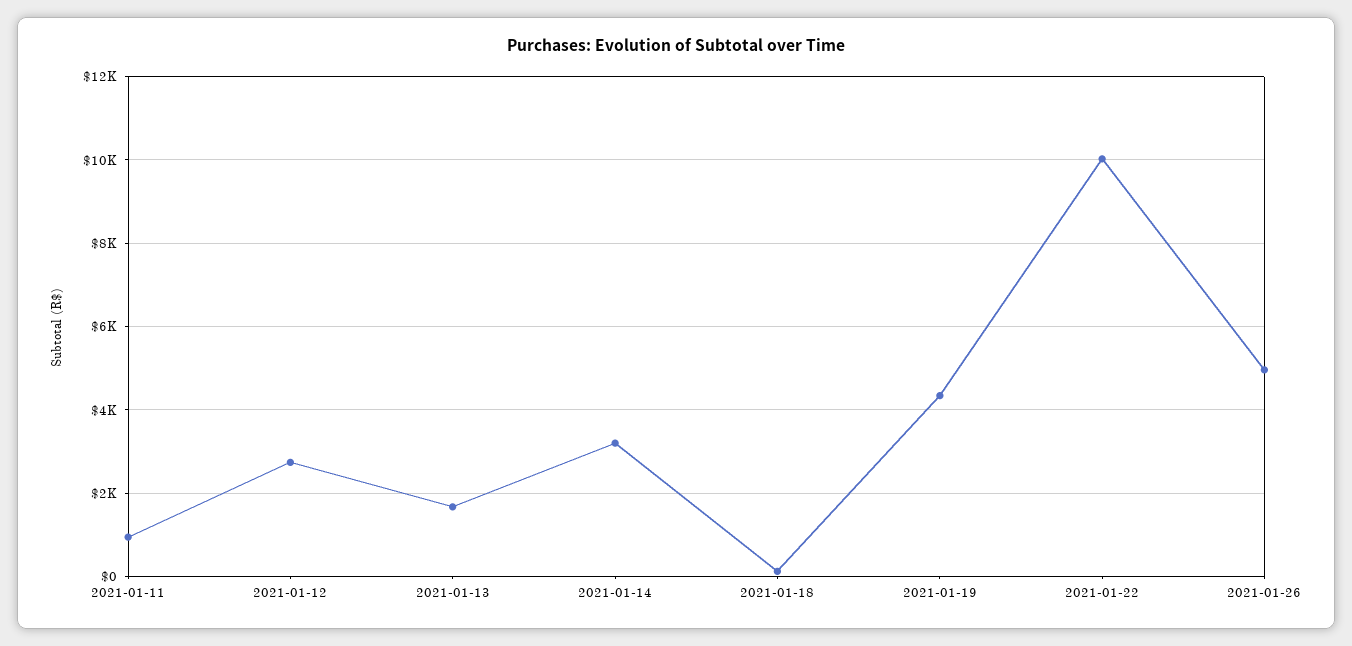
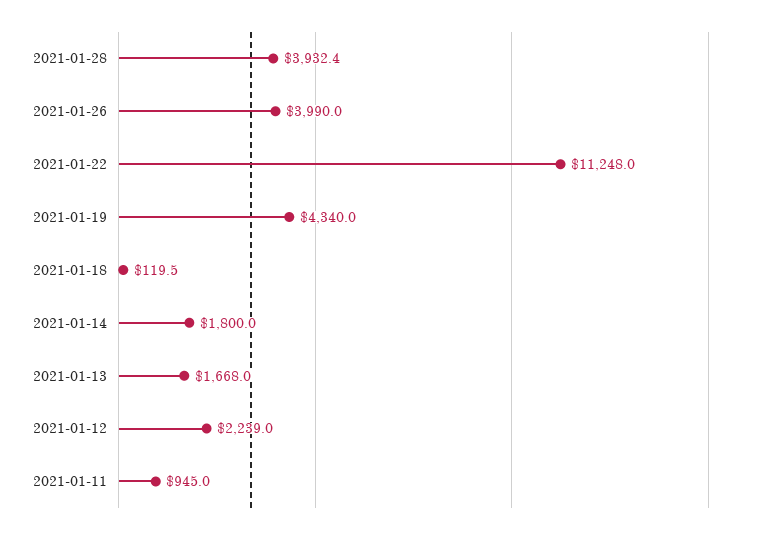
2021-01-12: 2800 -> 2239
2021-01-14: 3200 -> 1800
2021-01-22: 10000 -> 11248
2021-01-26: 5000 -> 3990
2021-01-28: none -> 3932.4

